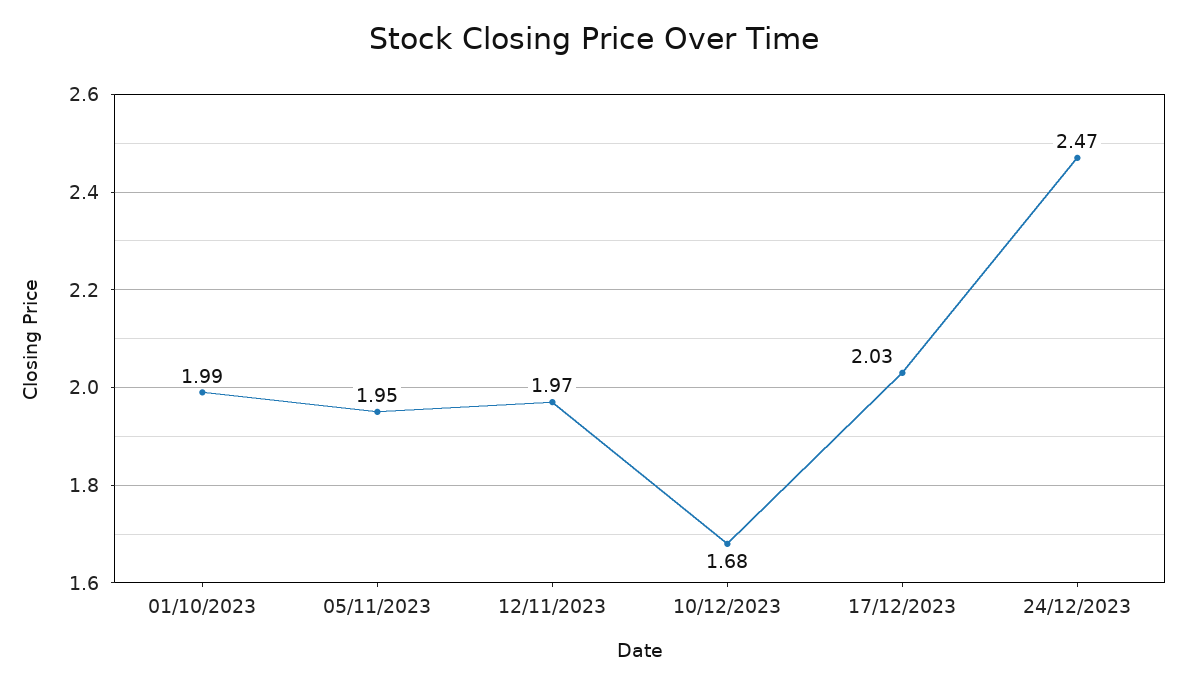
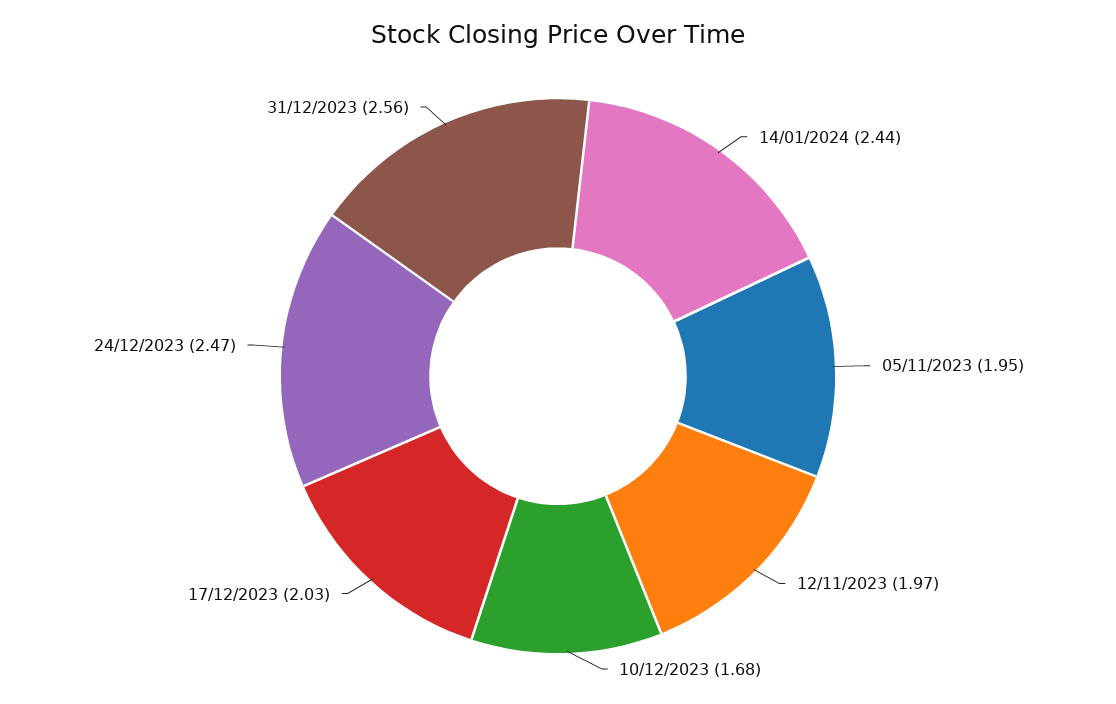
01/10/2023: 1.99 -> none
14/01/2024: none -> 2.44
31/12/2023: none -> 2.56

